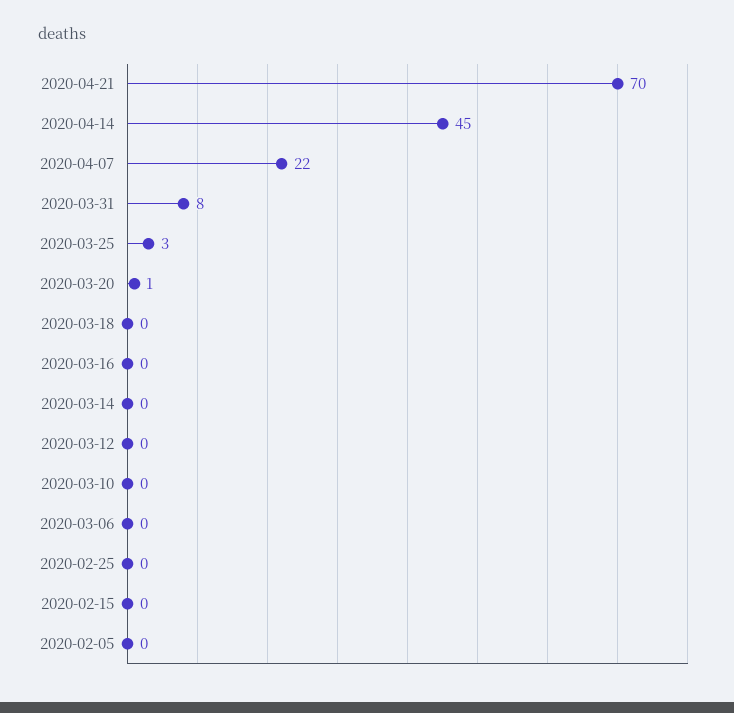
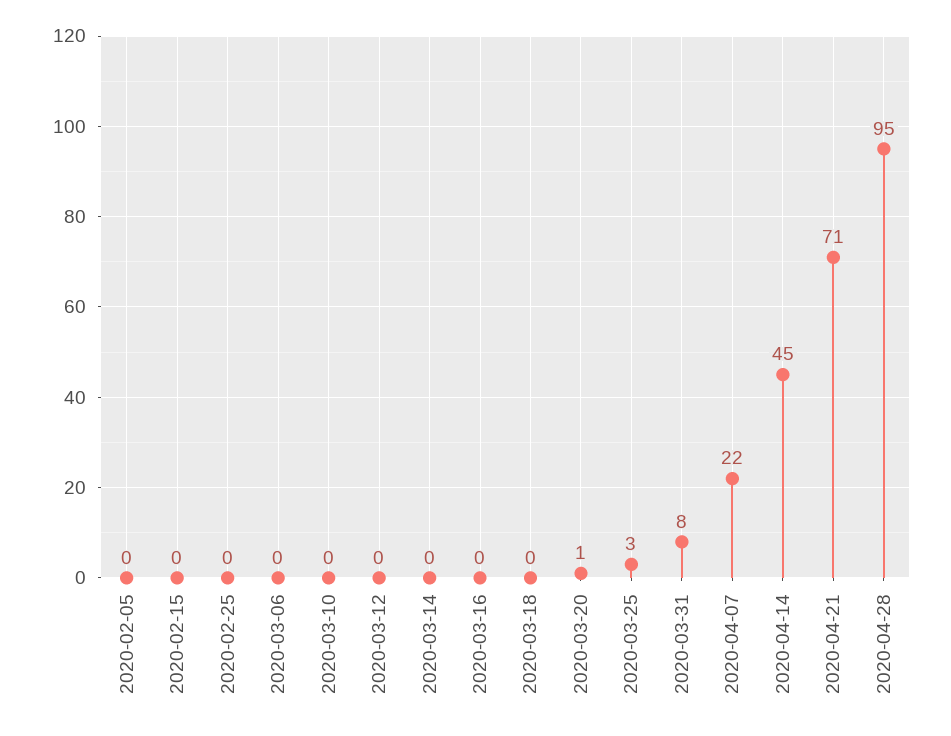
2020-04-21: 70 -> 71
2020-04-28: none -> 95

